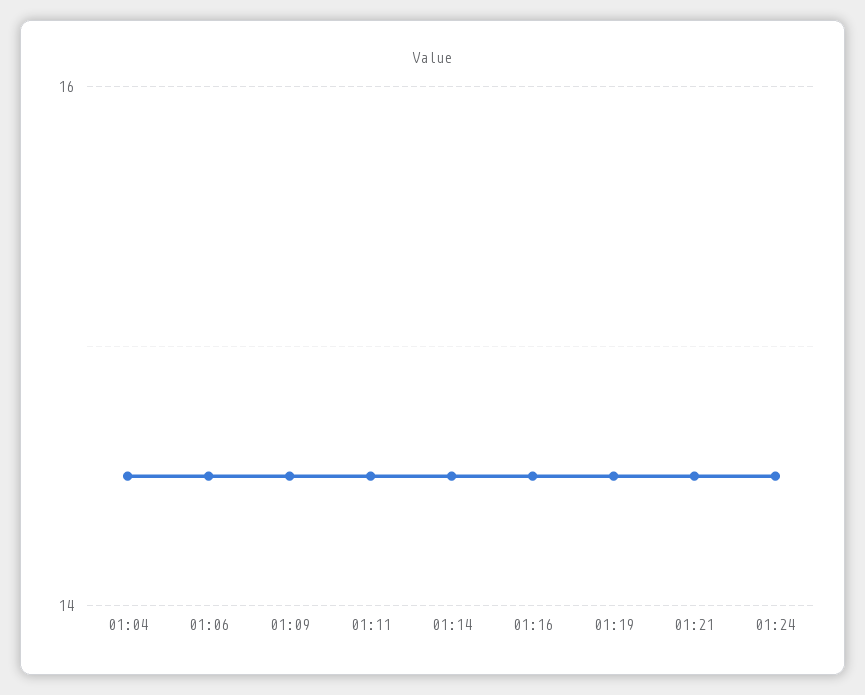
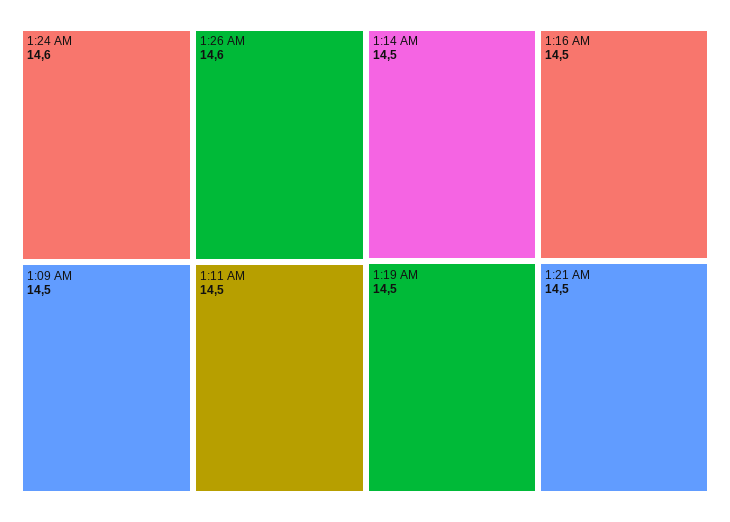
01:04: 14.5 -> none
01:06: 14.5 -> none
01:24: 14.5 -> 14.6
1:26 AM: none -> 14.6

